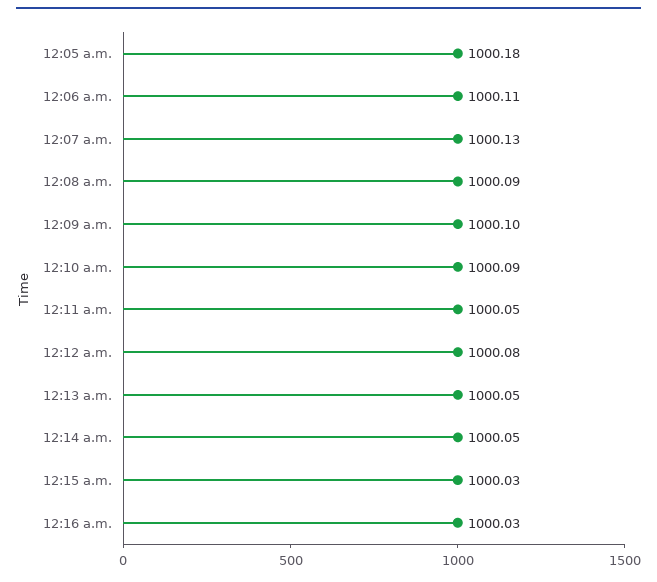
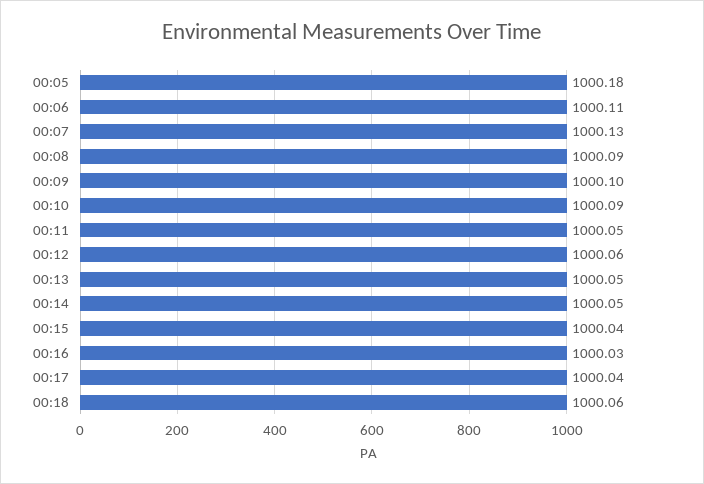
12:12 a.m.: 1000.08 -> 1000.06
12:15 a.m.: 1000.03 -> 1000.04
00:17: none -> 1000.04
00:18: none -> 1000.06

